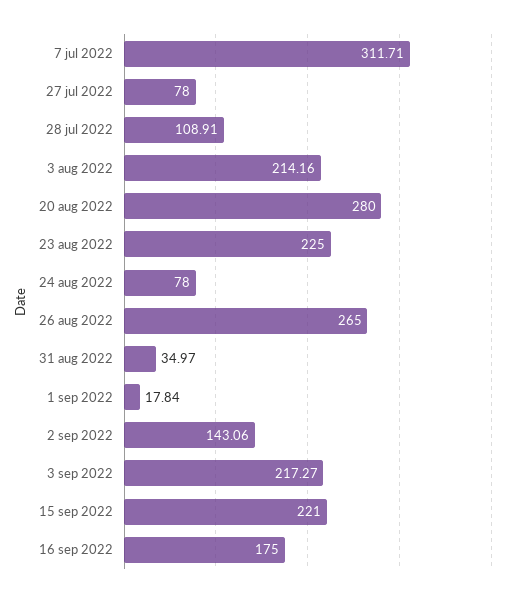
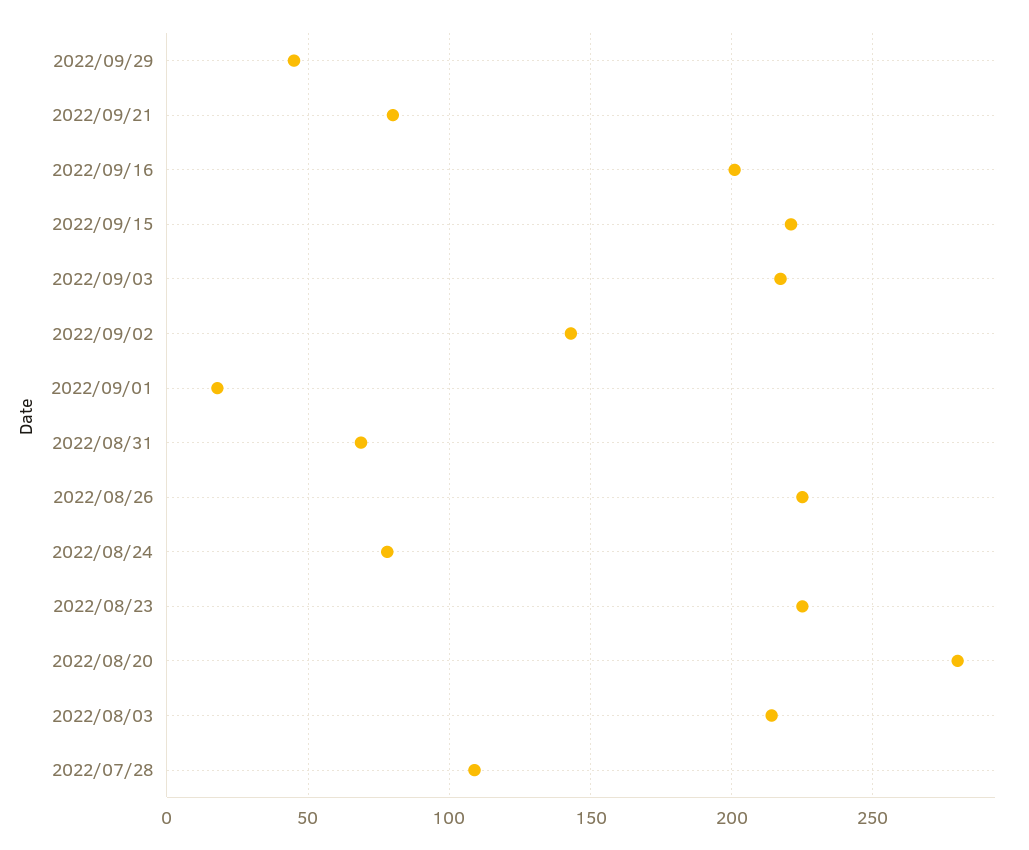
7 jul 2022: 311.71 -> none
27 jul 2022: 78 -> none
26 aug 2022: 265 -> 225
31 aug 2022: 34.97 -> 70
16 sep 2022: 175 -> 200
2022/09/29: none -> 45
2022/09/21: none -> 80

